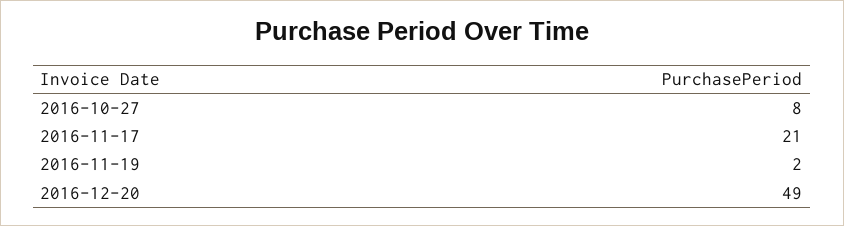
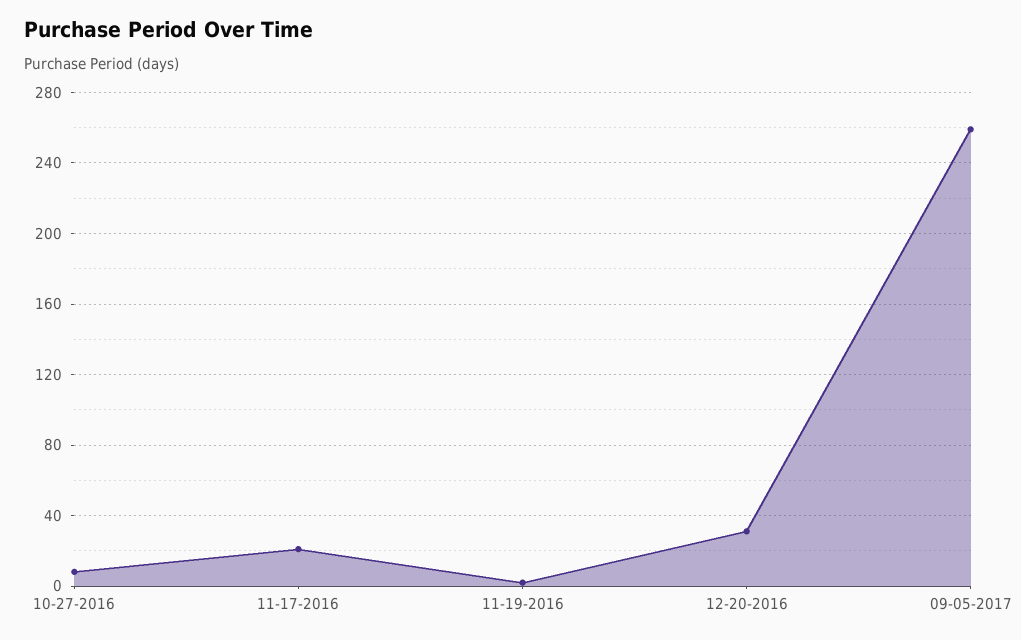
2016-12-20: 49 -> 30
09-05-2017: none -> 260

